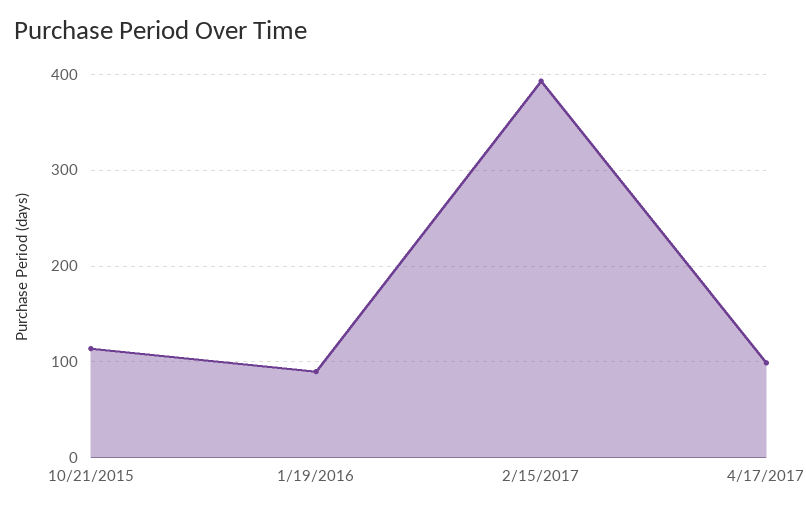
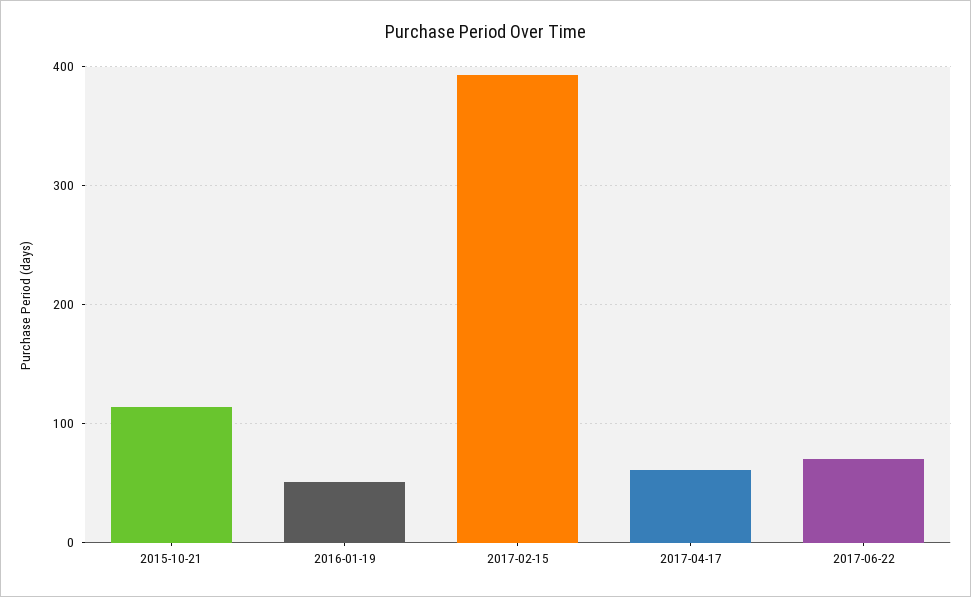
1/19/2016: 90 -> 50
4/17/2017: 100 -> 60
2017-06-22: none -> 70

